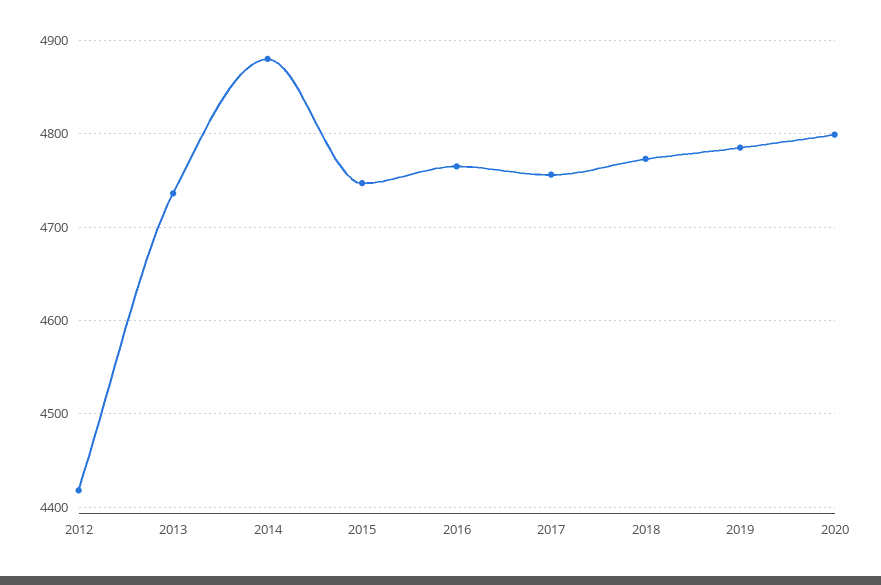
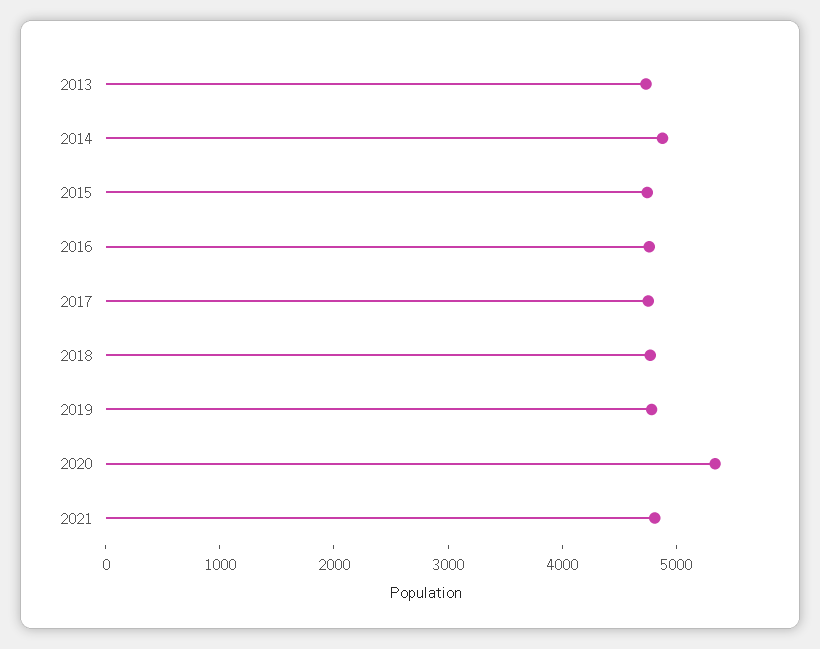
2012: 4420 -> none
2020: 4800 -> 5400
2021: none -> 4800

